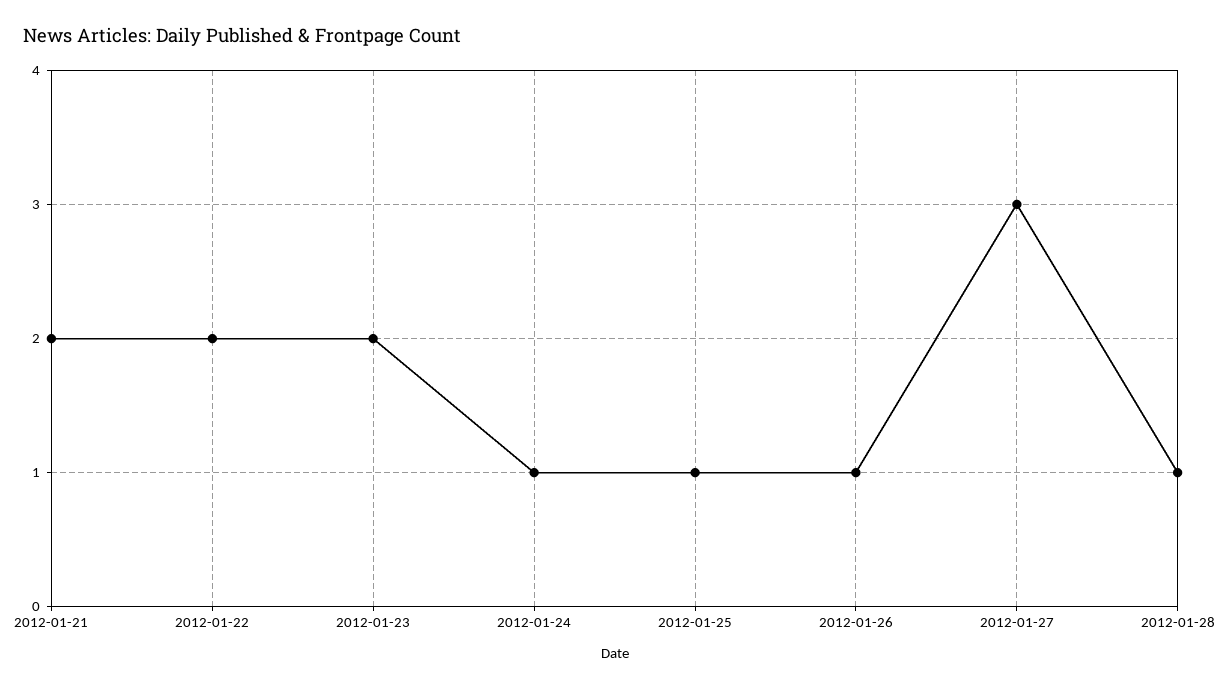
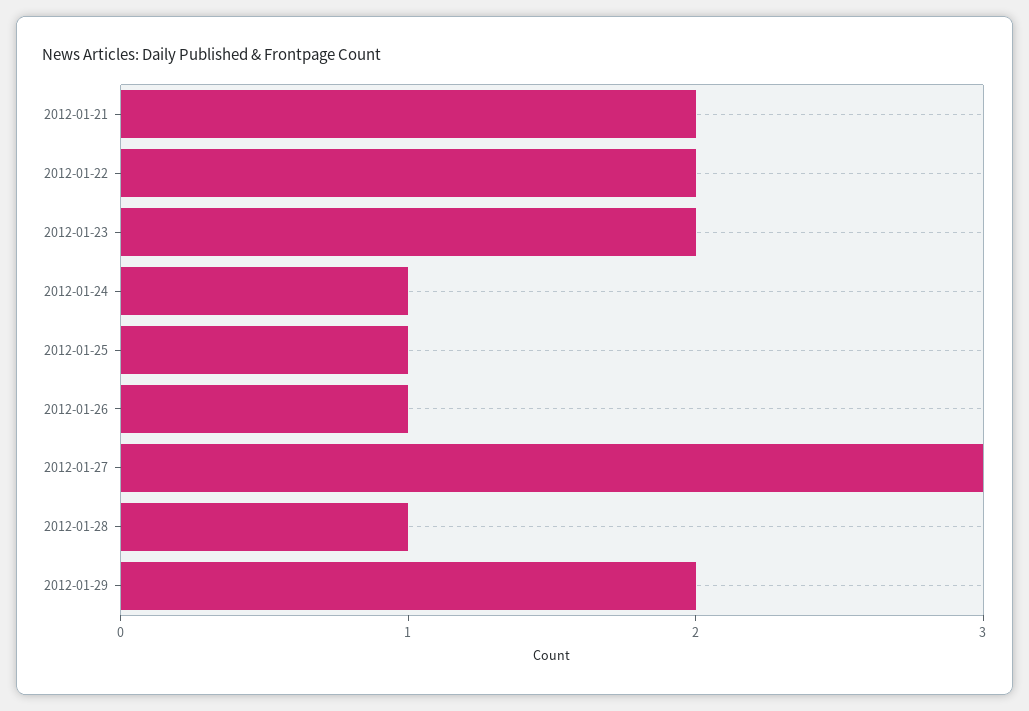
2012-01-29: none -> 2

